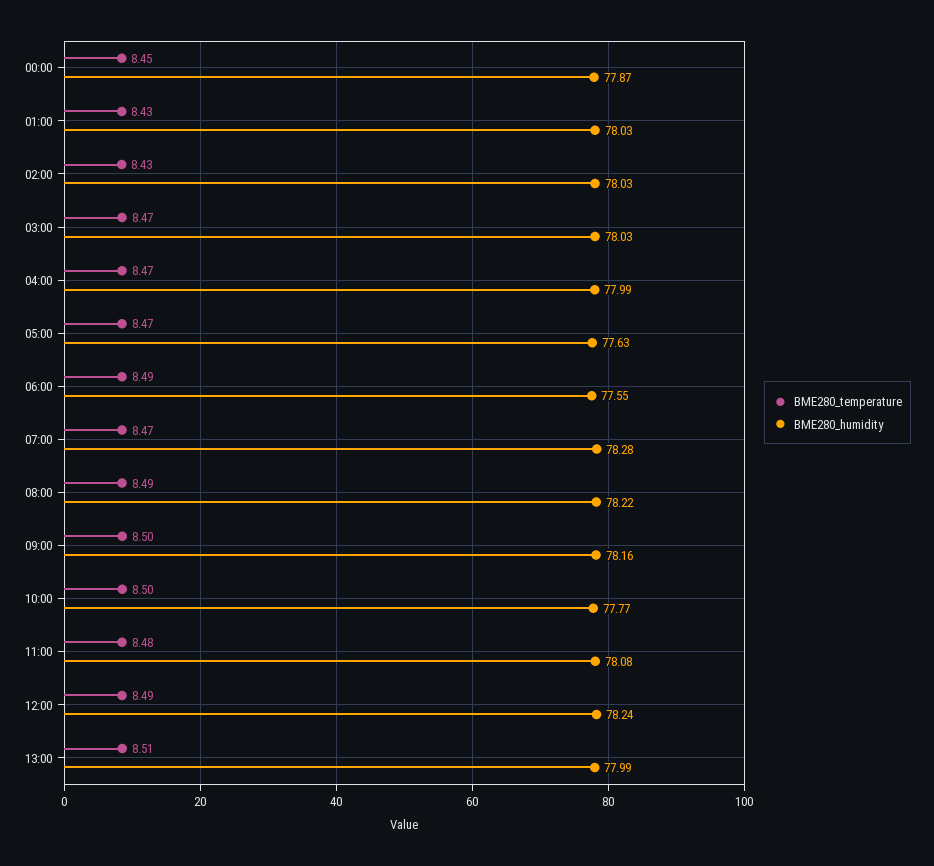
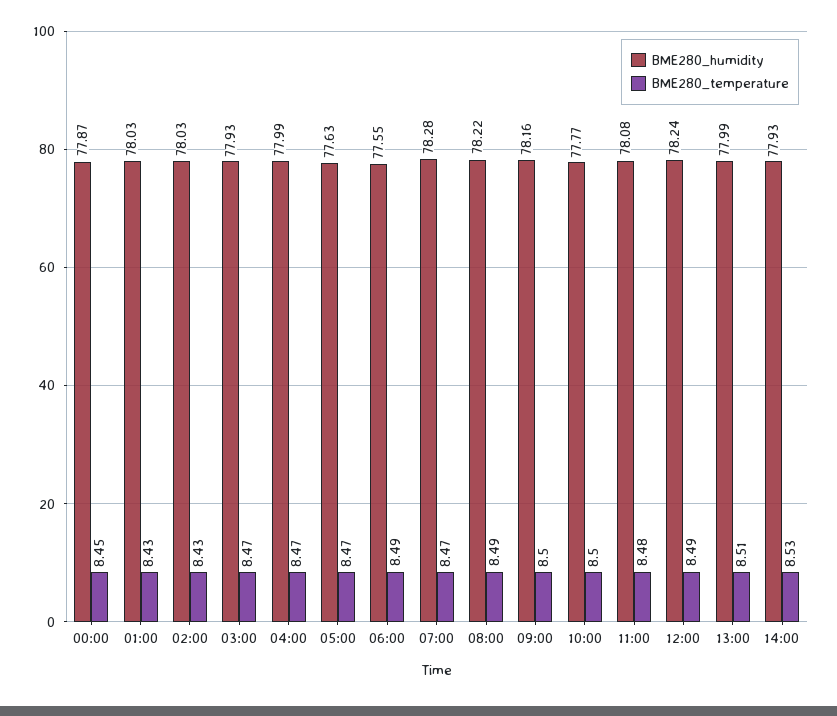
BME280_humidity, 03:00: 78.03 -> 77.93
BME280_humidity, 14:00: none -> 77.93
BME280_temperature, 14:00: none -> 8.53

